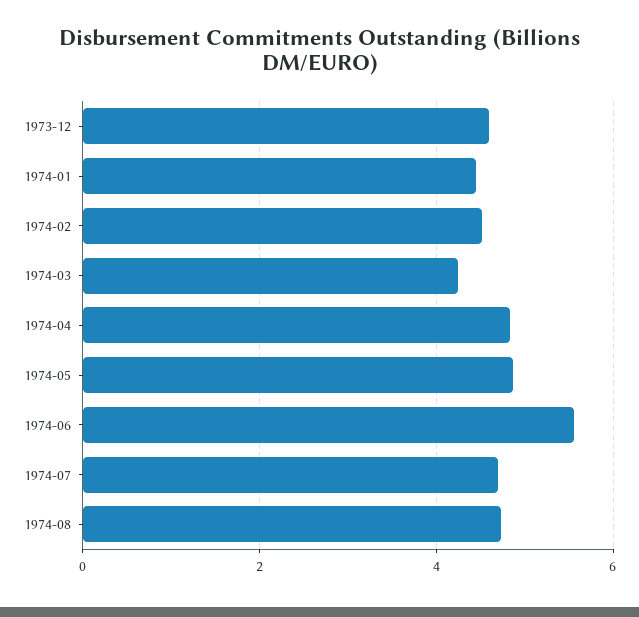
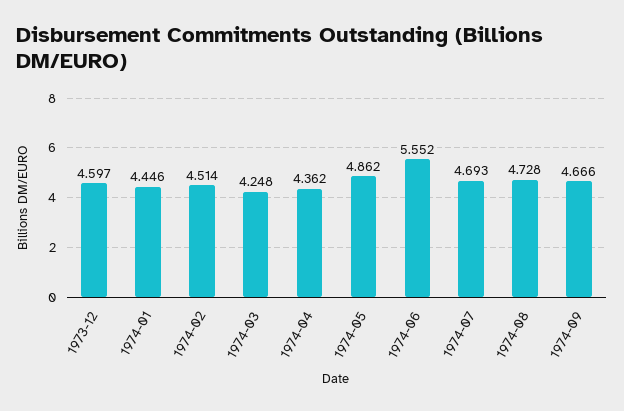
1974-04: 4.8 -> 4.362
1974-09: none -> 4.666

